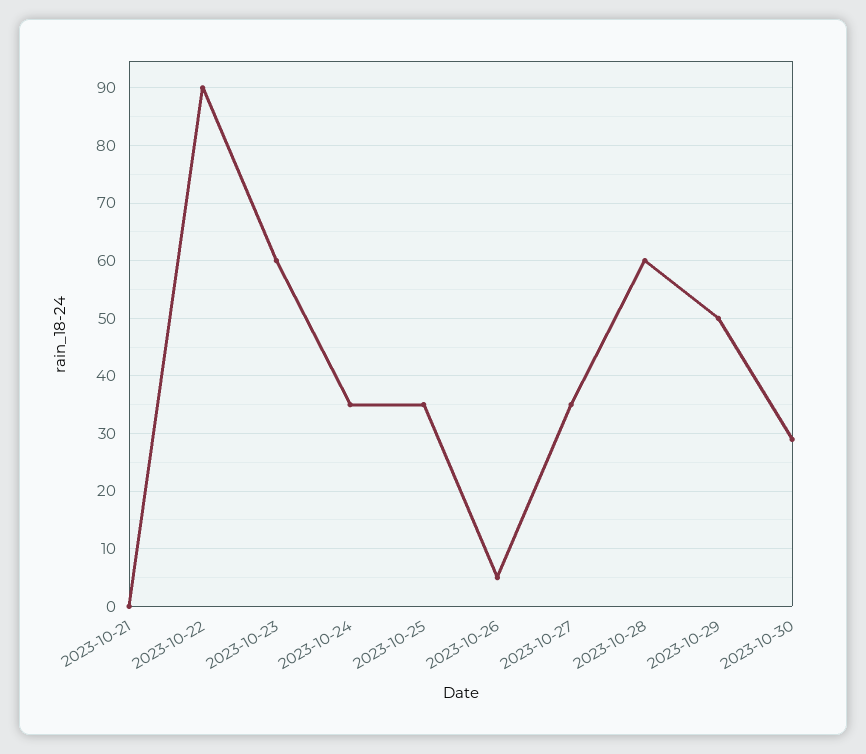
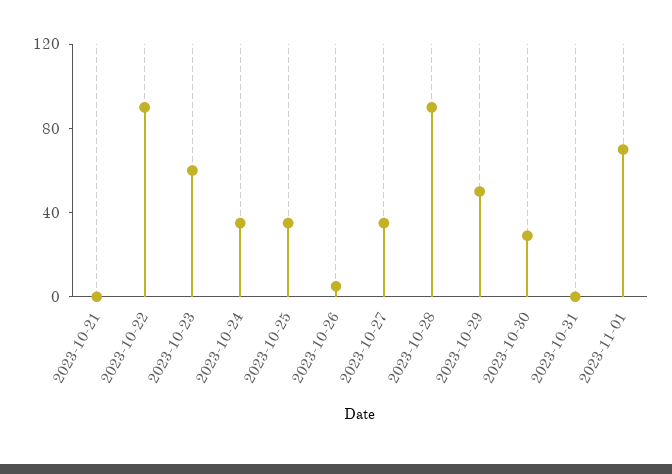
2023-10-28: 60 -> 90
2023-10-31: none -> 0
2023-11-01: none -> 70

